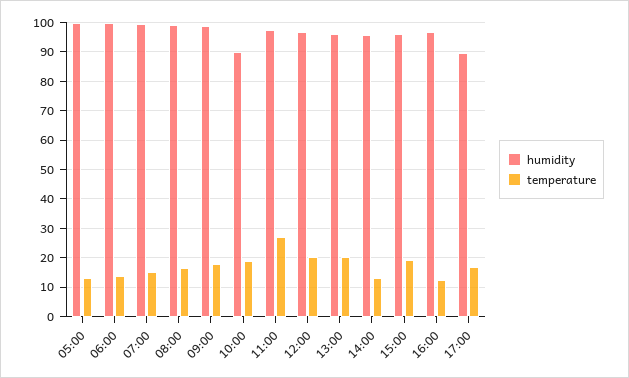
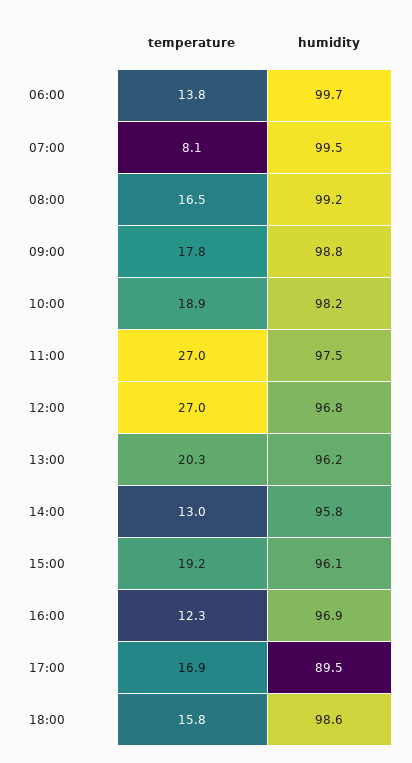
humidity, 05:00: 100 -> none
temperature, 05:00: 12.5 -> none
temperature, 07:00: 15 -> 8.1
humidity, 10:00: 90 -> 98.2
temperature, 12:00: 20 -> 27
temperature, 18:00: none -> 15.8
humidity, 18:00: none -> 98.6

